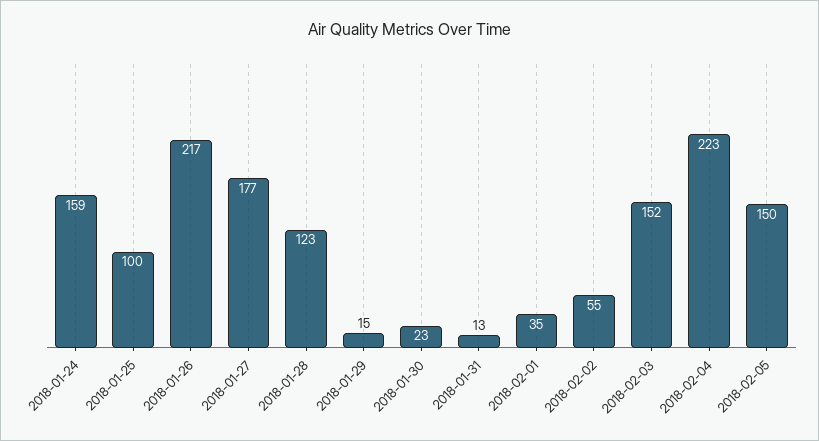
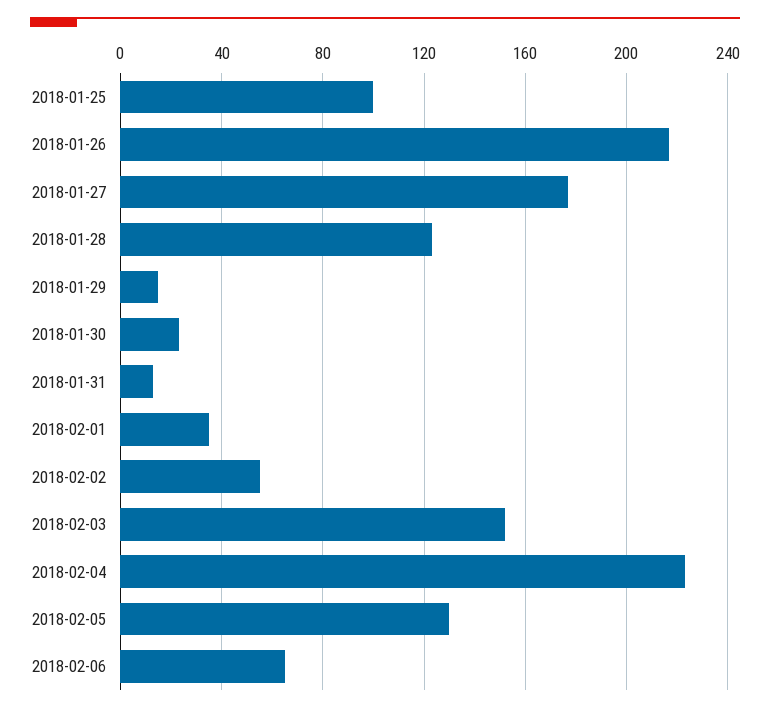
2018-01-24: 159 -> none
2018-02-05: 150 -> 130
2018-02-06: none -> 65

